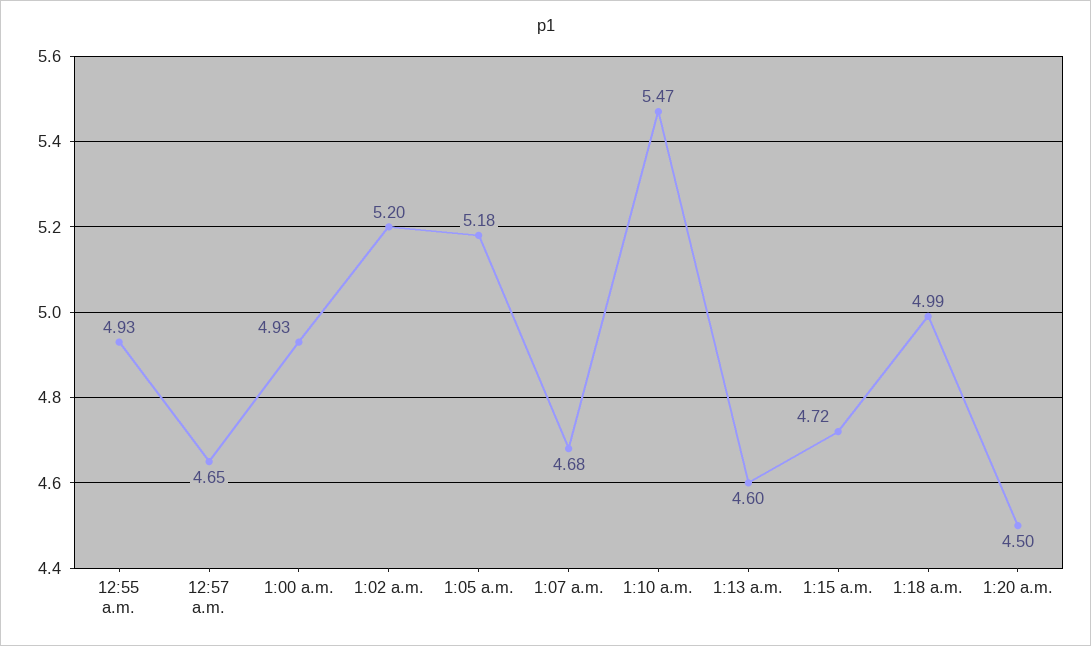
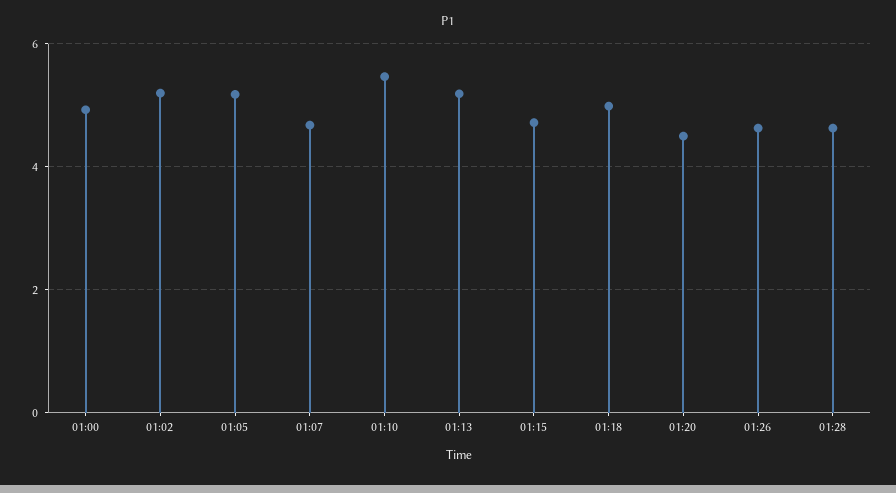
12:55 a.m.: 4.93 -> none
12:57 a.m.: 4.65 -> none
1:13 a.m.: 4.6 -> 5.2
01:26: none -> 4.6
01:28: none -> 4.6

